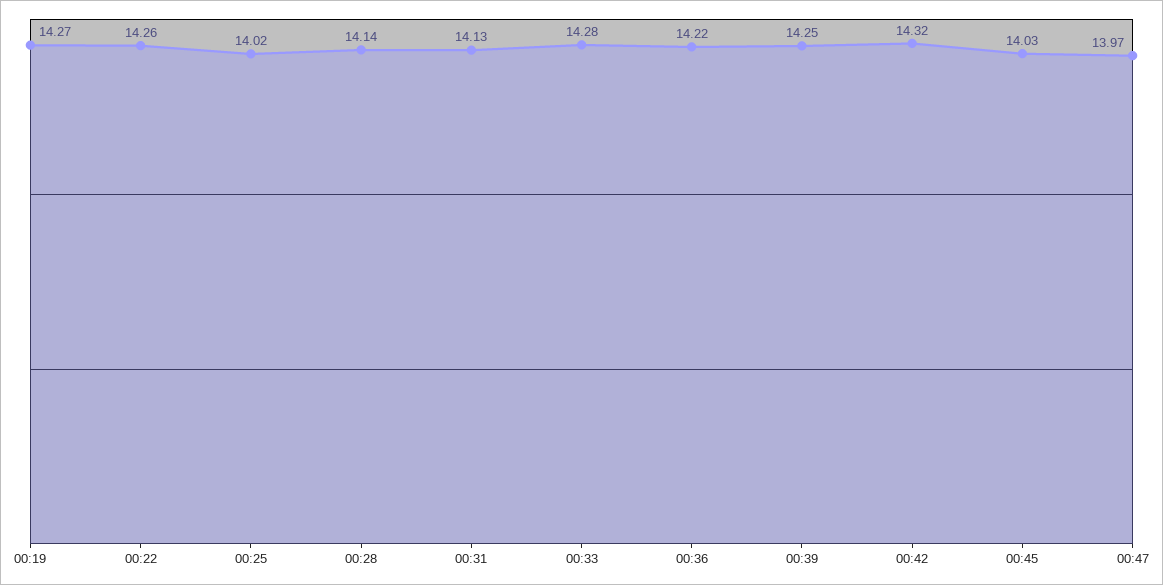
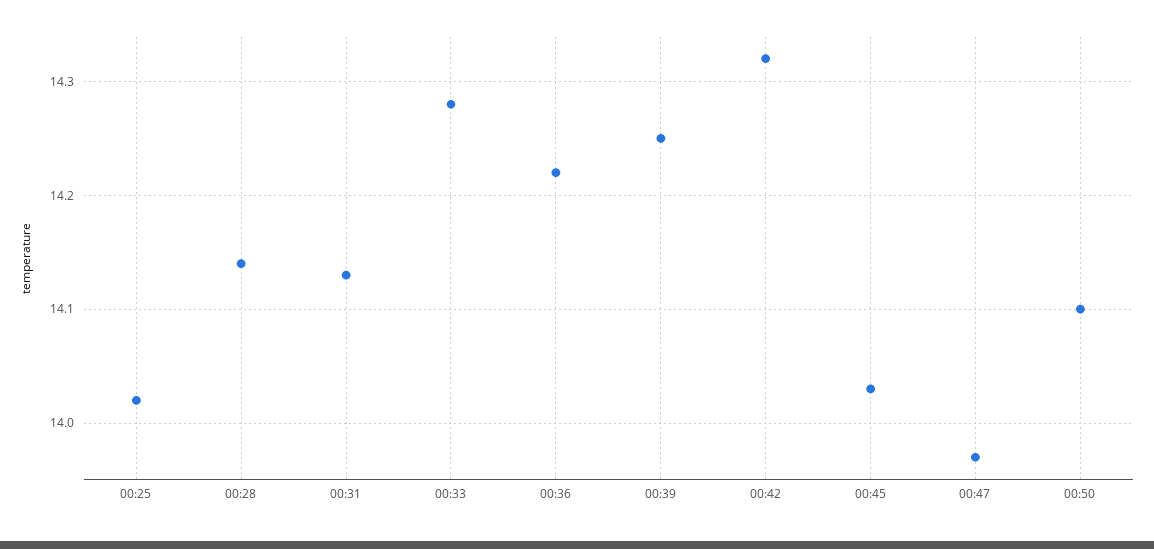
00:19: 14.27 -> none
00:22: 14.26 -> none
00:50: none -> 14.1

